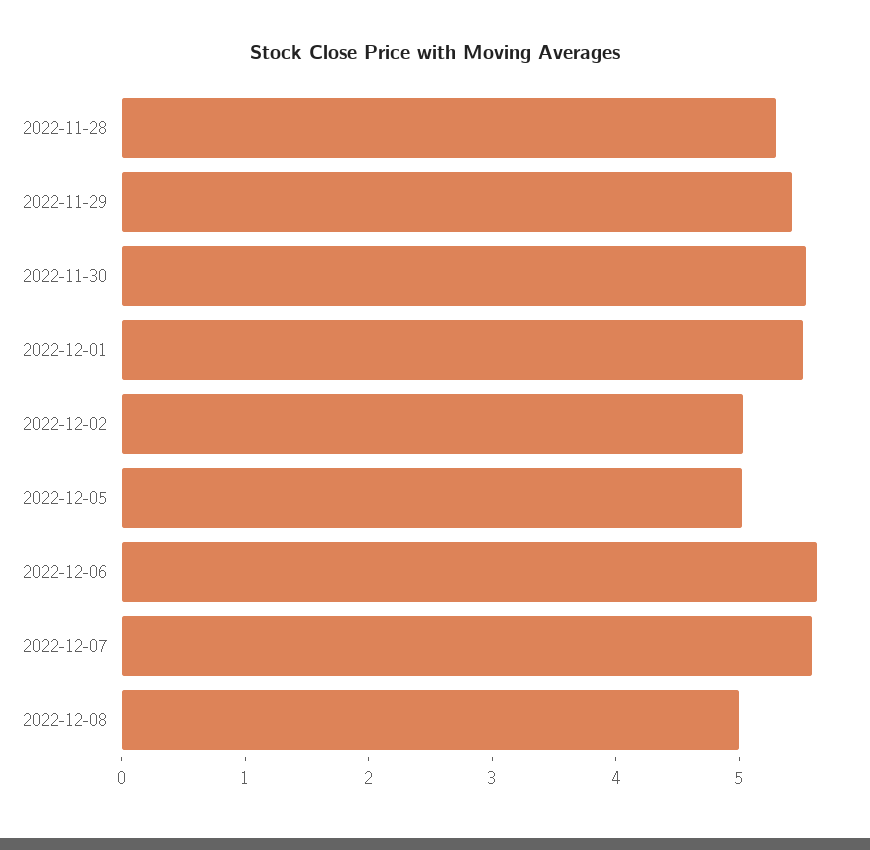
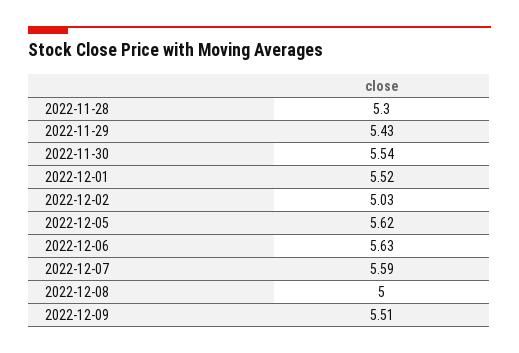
2022-12-05: 5 -> 5.62
2022-12-09: none -> 5.51

